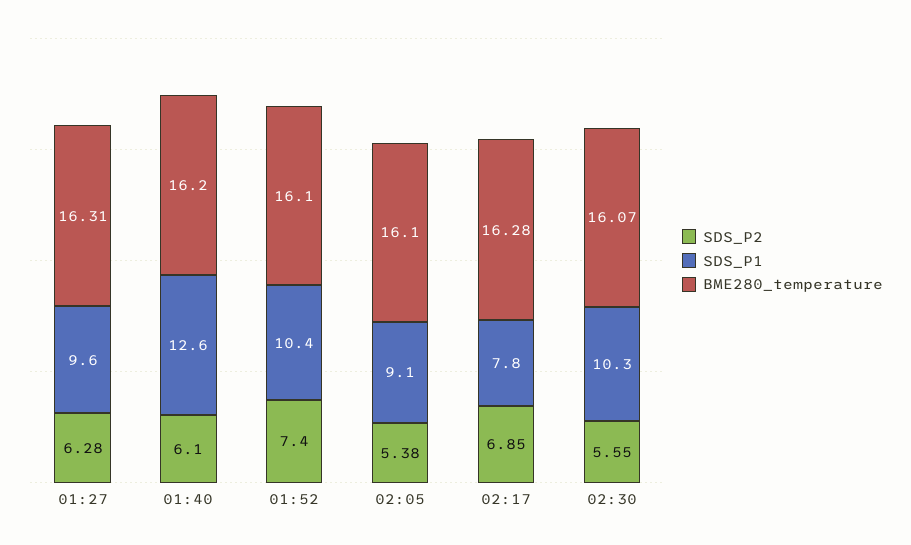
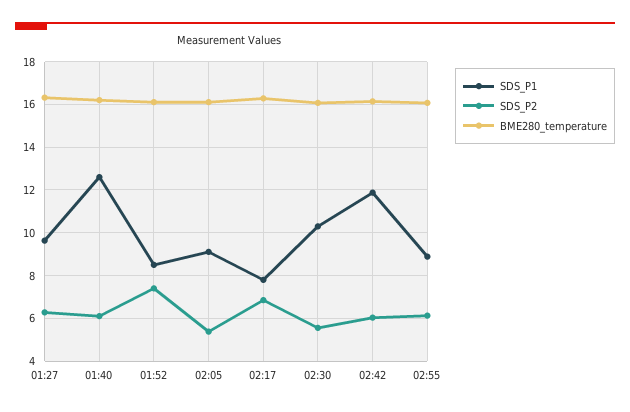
SDS_P1, 01:52: 10.4 -> 8.5
SDS_P1, 02:42: none -> 12
SDS_P2, 02:42: none -> 6
BME280_temperature, 02:42: none -> 16
SDS_P1, 02:55: none -> 9
SDS_P2, 02:55: none -> 6
BME280_temperature, 02:55: none -> 16

